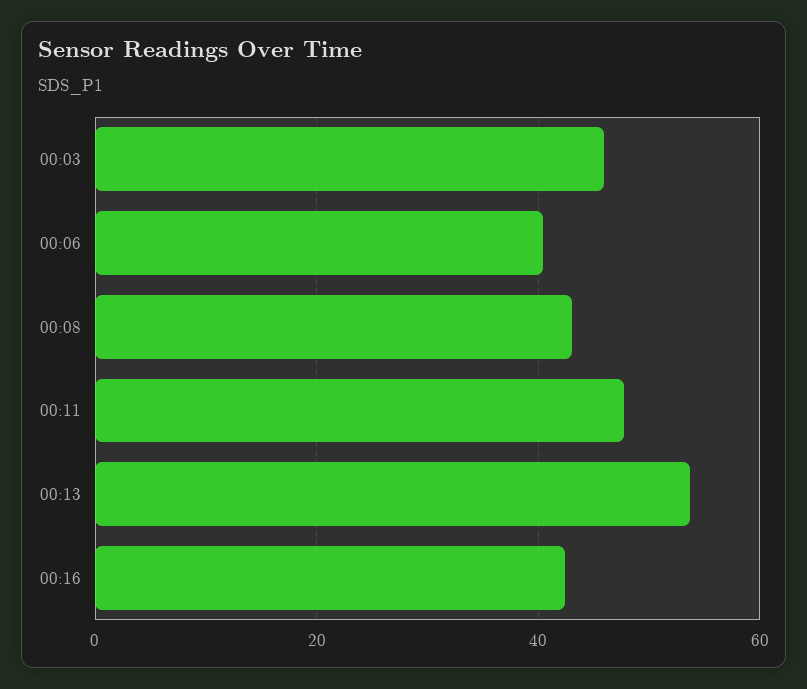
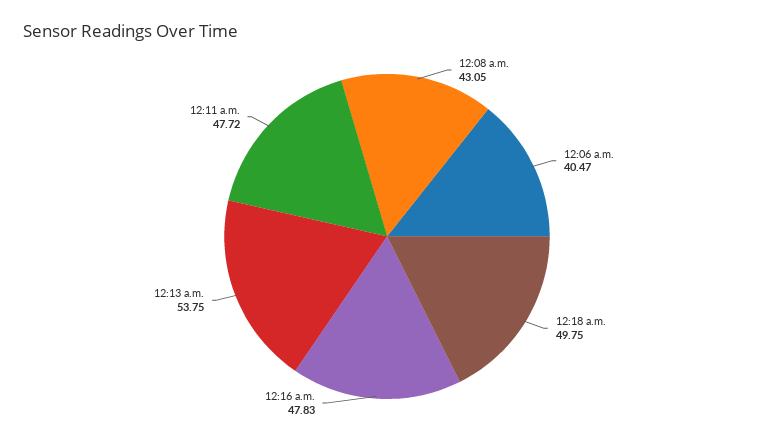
00:03: 46 -> none
00:16: 42 -> 47.83
12:18 a.m.: none -> 49.75

